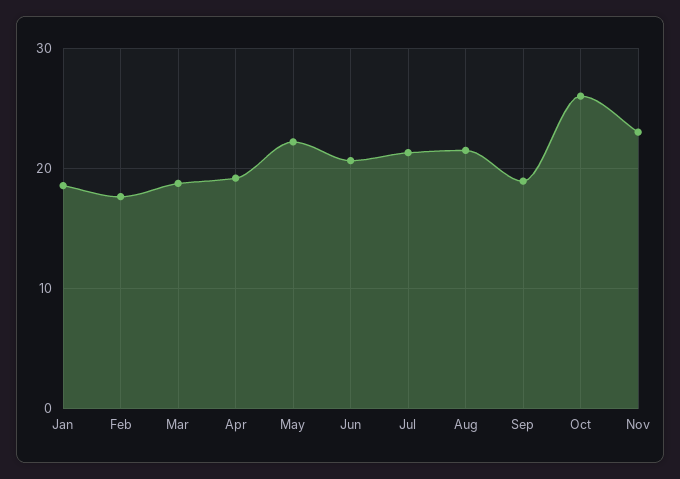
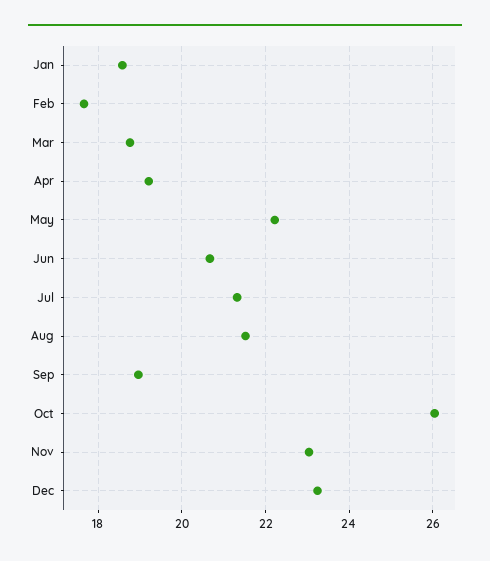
Dec: none -> 23.2

